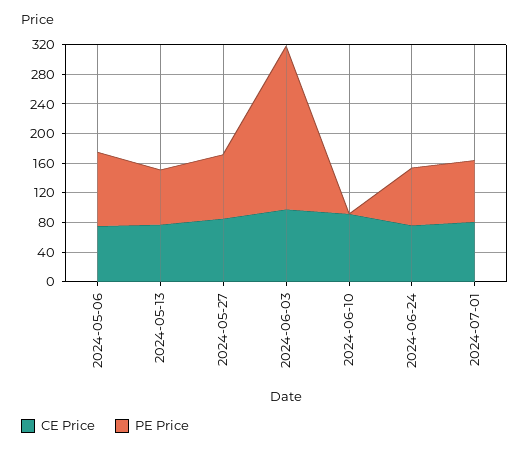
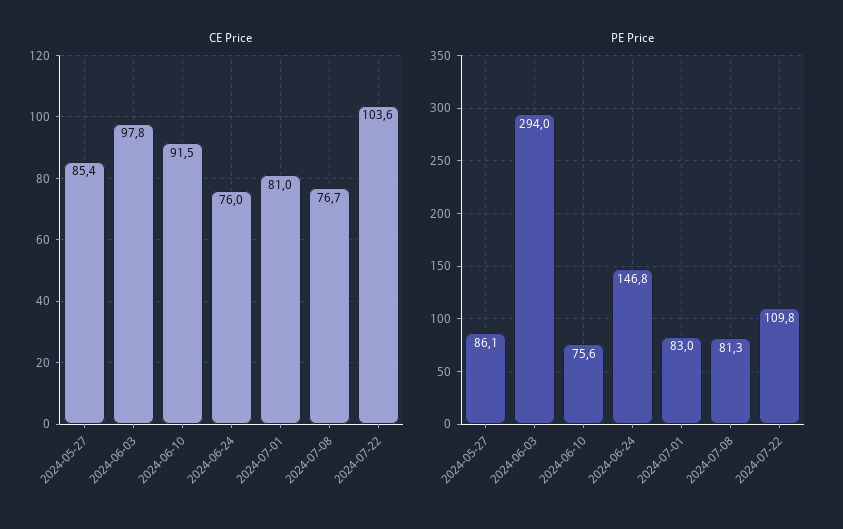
CE Price, 2024-05-06: 80 -> none
PE Price, 2024-05-06: 100 -> none
CE Price, 2024-05-13: 80 -> none
PE Price, 2024-05-13: 80 -> none
PE Price, 2024-06-03: 220 -> 294
PE Price, 2024-06-10: 0 -> 75.6
PE Price, 2024-06-24: 80 -> 146.8
CE Price, 2024-07-08: none -> 76.7
CE Price, 2024-07-22: none -> 103.6
PE Price, 2024-07-08: none -> 81.3
PE Price, 2024-07-22: none -> 109.8

